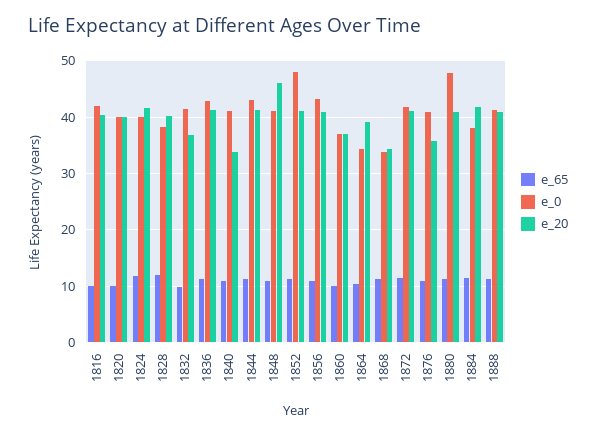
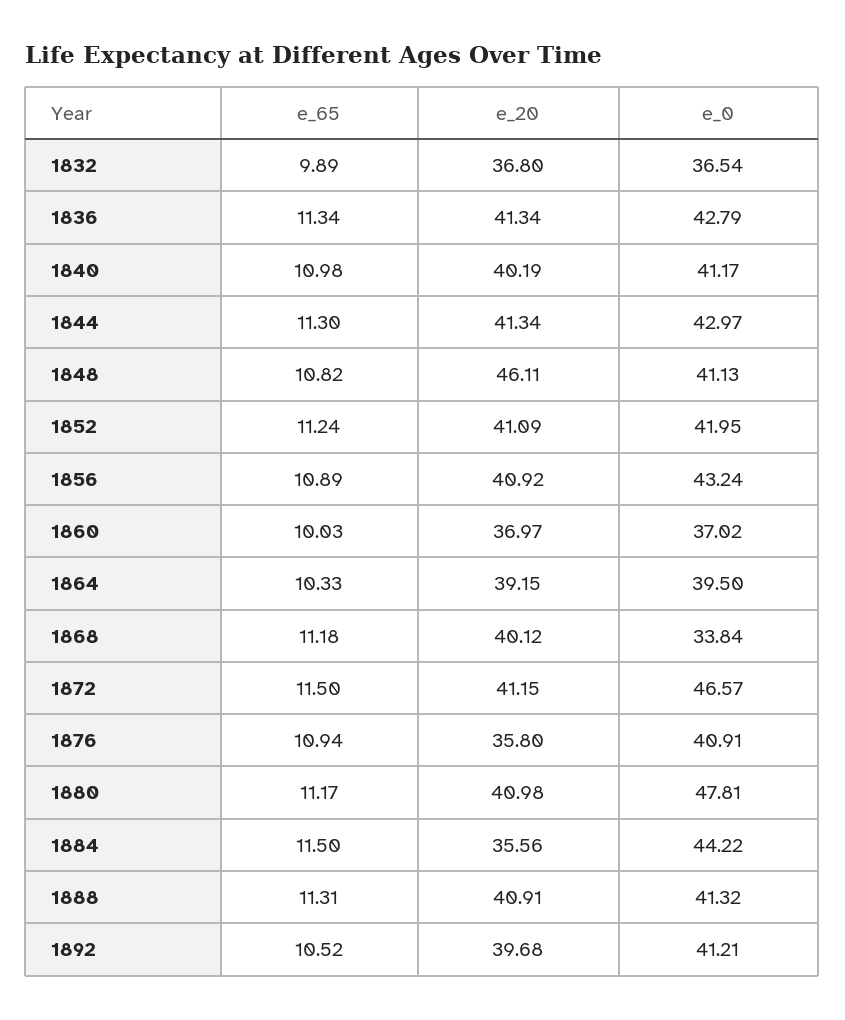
e_65, 1816: 10 -> none
e_0, 1816: 42 -> none
e_20, 1816: 40 -> none
e_65, 1820: 10 -> none
e_0, 1820: 40 -> none
e_20, 1820: 40 -> none
e_65, 1824: 12 -> none
e_0, 1824: 40 -> none
e_20, 1824: 42 -> none
e_65, 1828: 12 -> none
e_0, 1828: 38 -> none
e_20, 1828: 40 -> none
e_0, 1832: 42 -> 36.54
e_20, 1840: 34 -> 40.19
e_0, 1852: 48 -> 41.95
e_0, 1864: 34 -> 39.5
e_20, 1868: 34 -> 40.12
e_0, 1872: 42 -> 46.57
e_0, 1884: 38 -> 44.22
e_20, 1884: 42 -> 35.56
e_65, 1892: none -> 10.52
e_20, 1892: none -> 39.68
e_0, 1892: none -> 41.21

